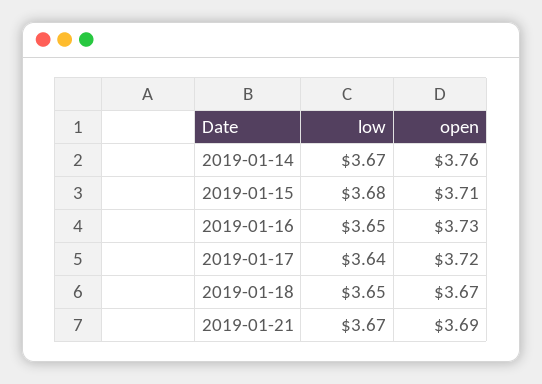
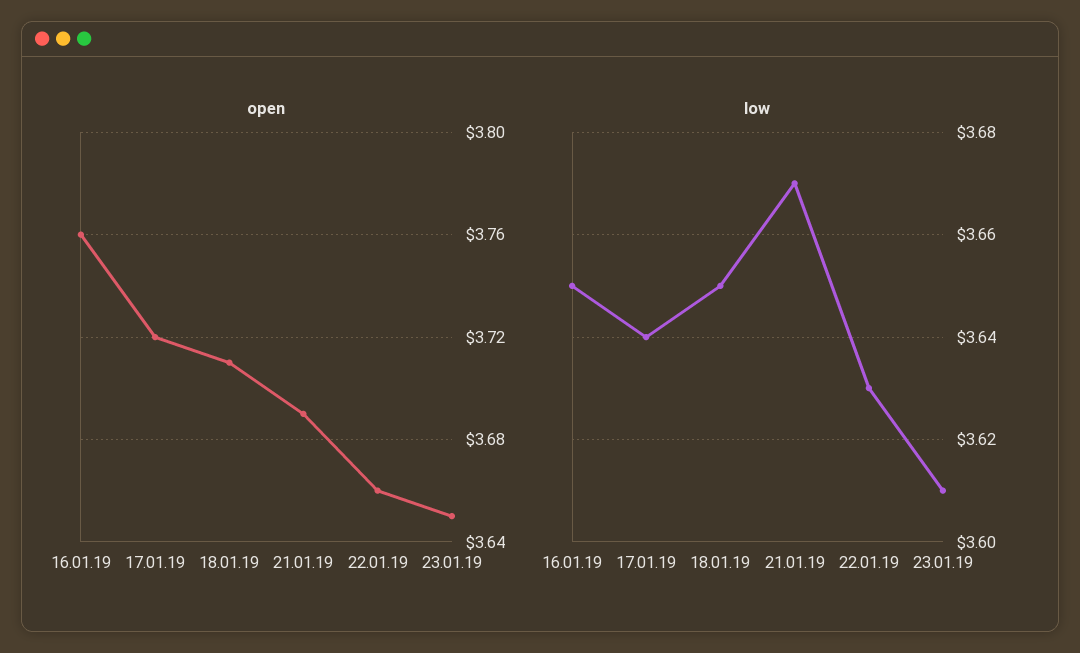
low, 2019-01-14: 3.67 -> none
open, 2019-01-14: 3.76 -> none
low, 2019-01-15: 3.68 -> none
open, 2019-01-15: 3.71 -> none
open, 2019-01-16: 3.73 -> 3.76
open, 2019-01-18: 3.67 -> 3.71
open, 22.01.19: none -> 3.66
open, 23.01.19: none -> 3.65
low, 22.01.19: none -> 3.63
low, 23.01.19: none -> 3.61

